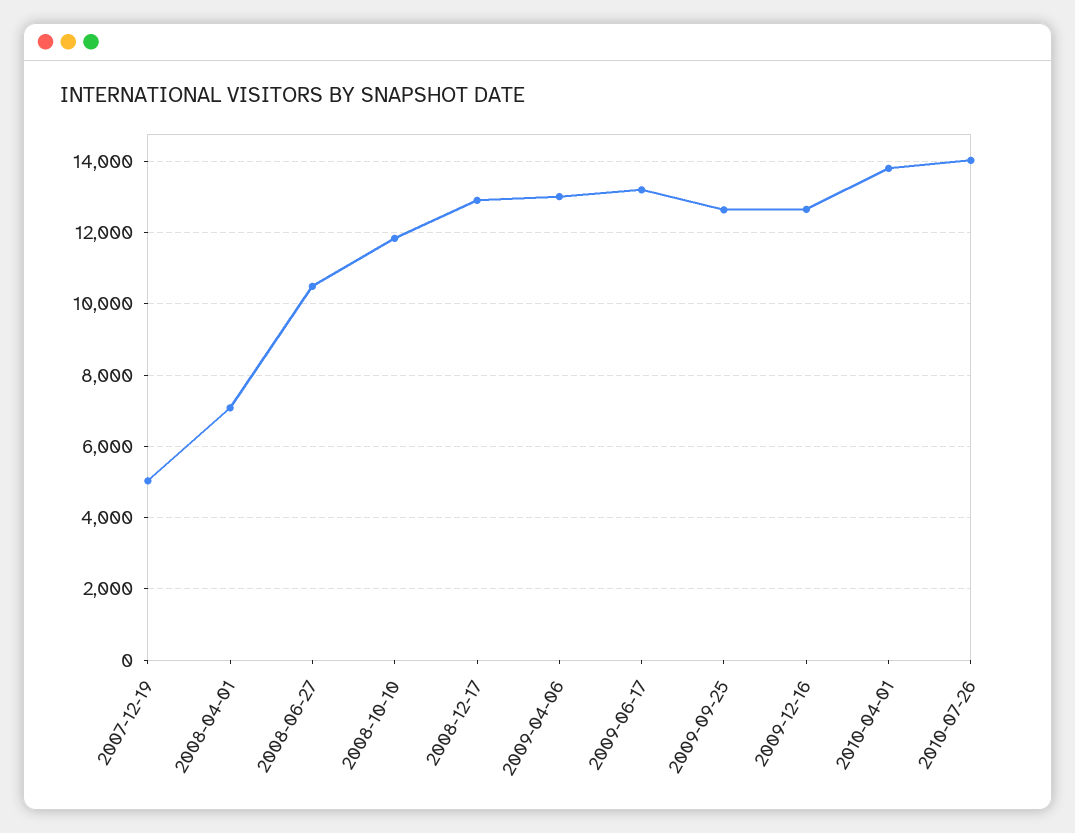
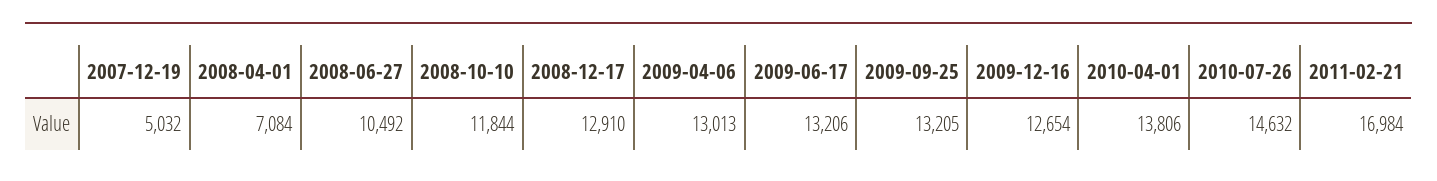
2009-09-25: 12600 -> 13205
2010-07-26: 14000 -> 14632
2011-02-21: none -> 16984

